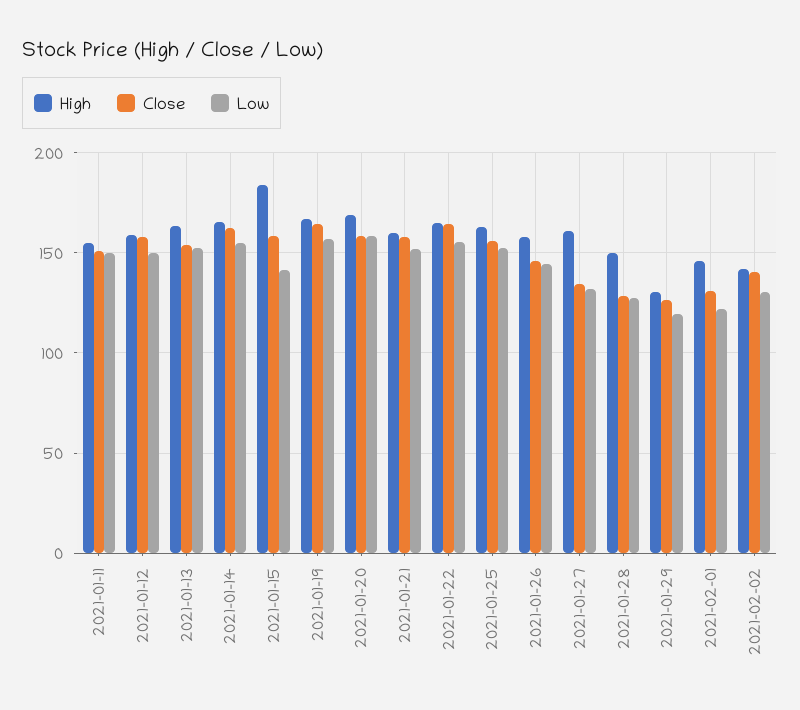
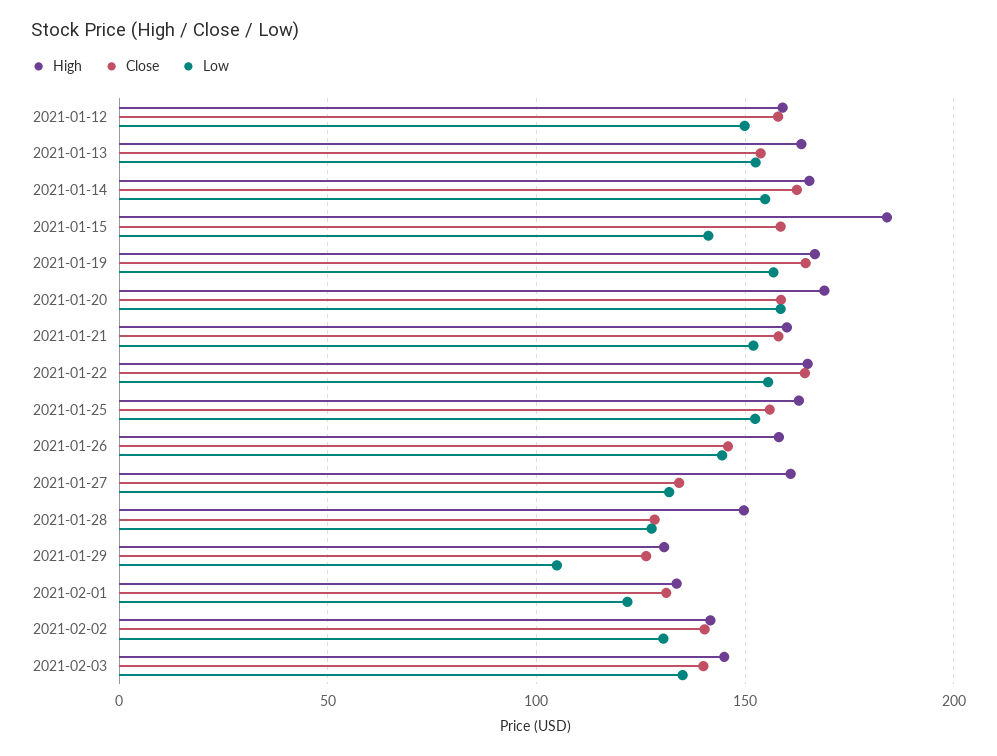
High, 2021-01-11: 155 -> none
Close, 2021-01-11: 150 -> none
Low, 2021-01-11: 150 -> none
Low, 2021-01-29: 120 -> 105
High, 2021-02-01: 145 -> 135
High, 2021-02-03: none -> 145
Close, 2021-02-03: none -> 140
Low, 2021-02-03: none -> 135

